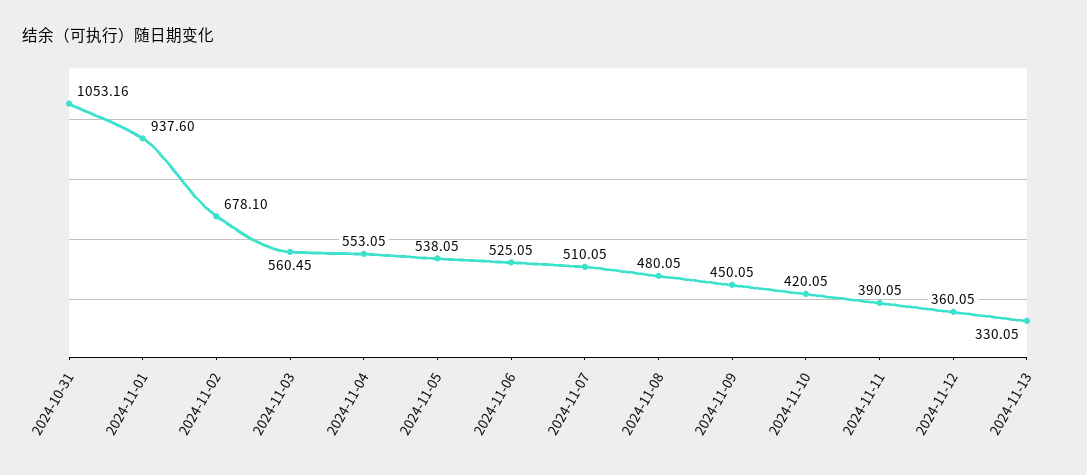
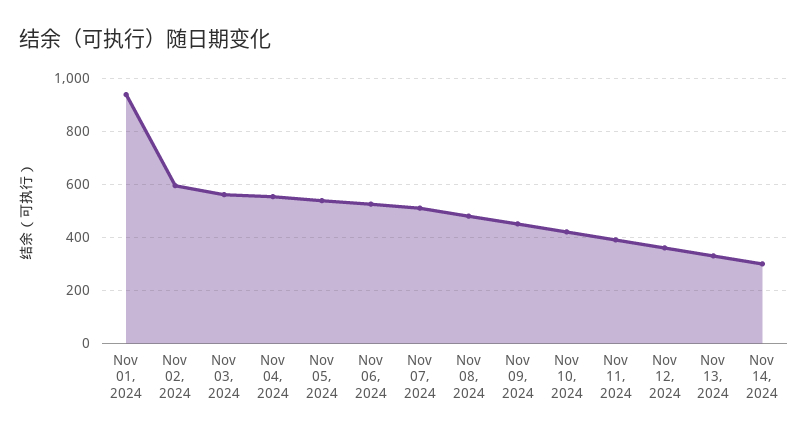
2024-10-31: 1053.16 -> none
2024-11-02: 678.1 -> 600
Nov 14, 2024: none -> 300

